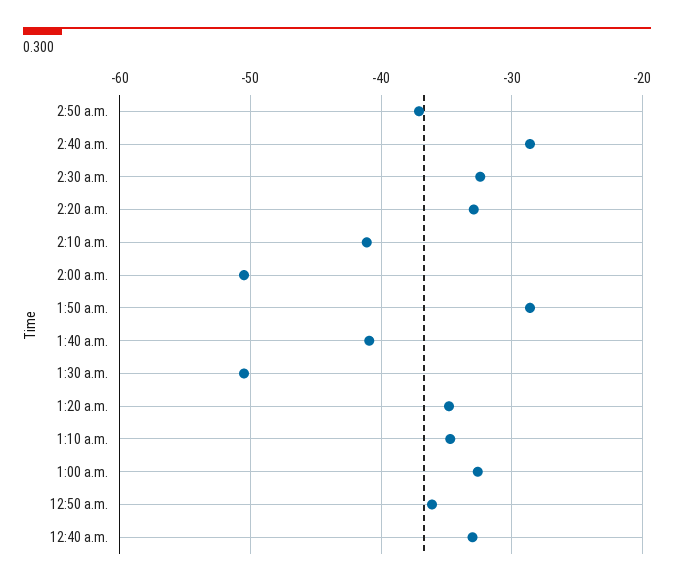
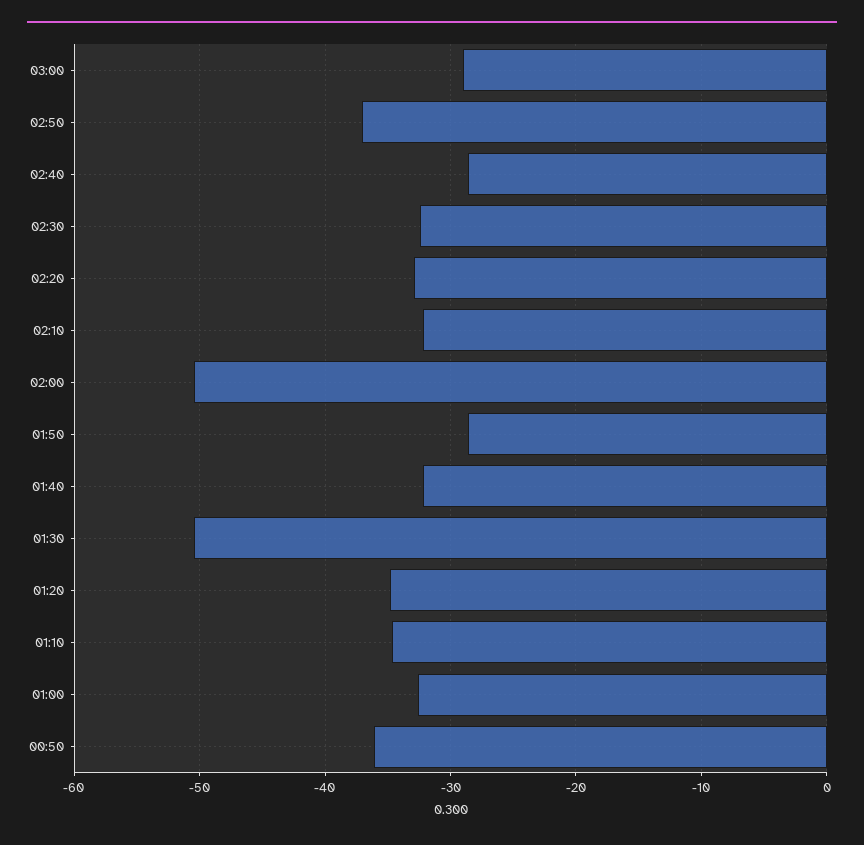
2:10 a.m.: -41 -> -32
1:40 a.m.: -41 -> -32
12:40 a.m.: -33 -> none
03:00: none -> -29

